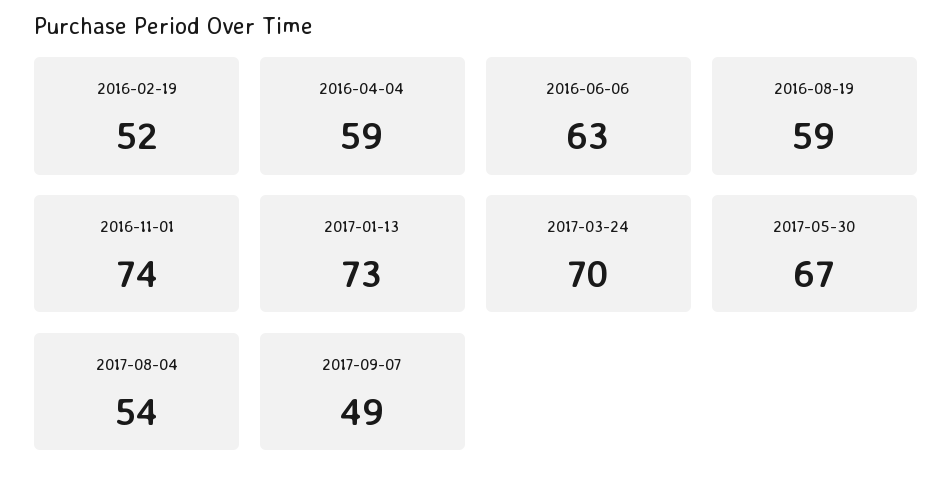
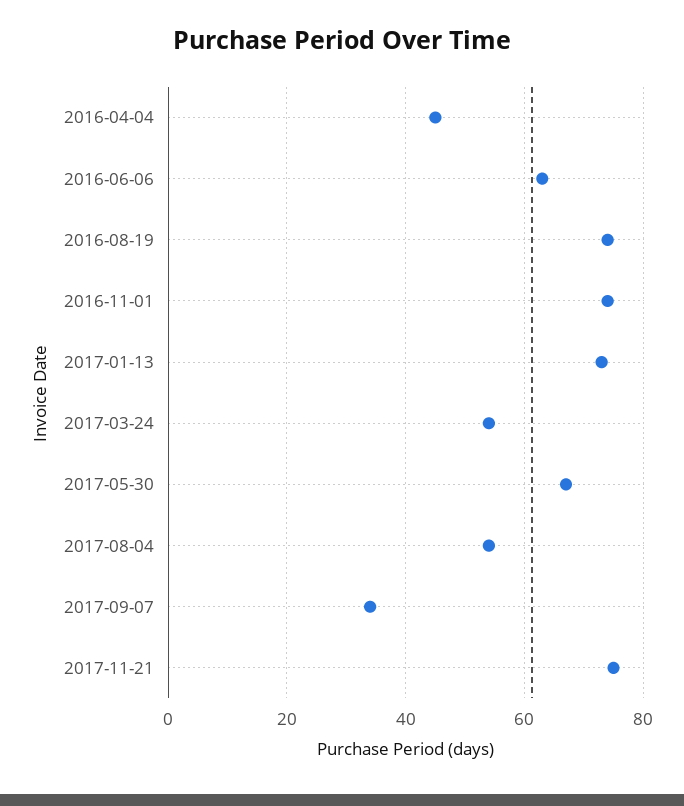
2016-02-19: 52 -> none
2016-04-04: 59 -> 45
2016-08-19: 59 -> 75
2017-03-24: 70 -> 55
2017-09-07: 49 -> 35
2017-11-21: none -> 75

